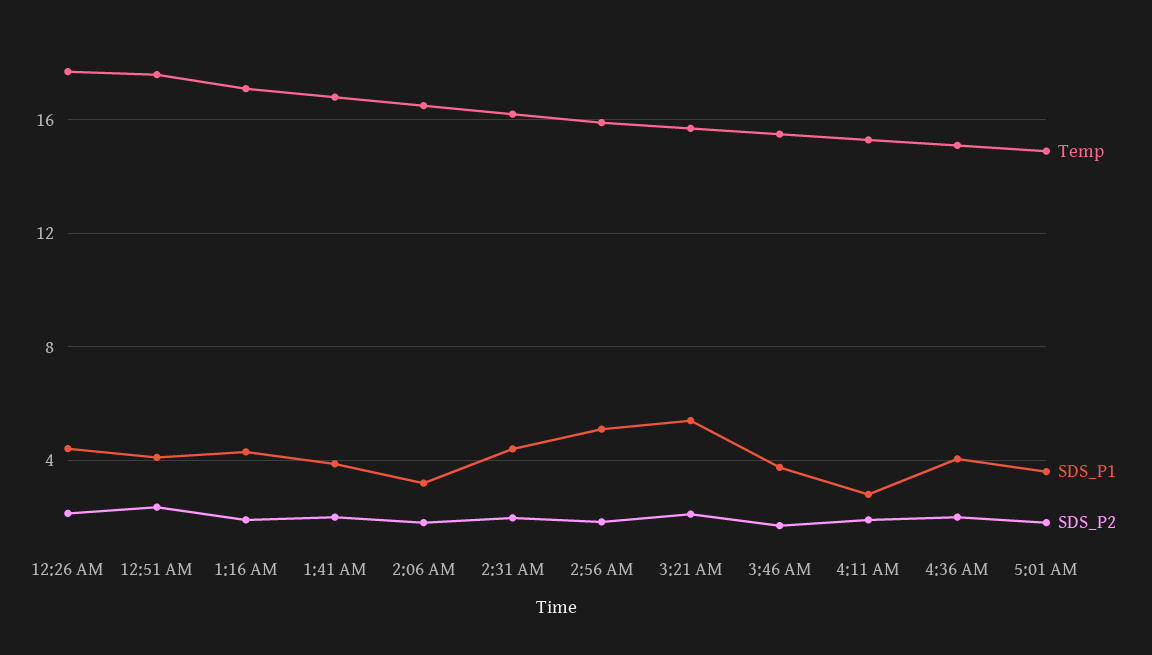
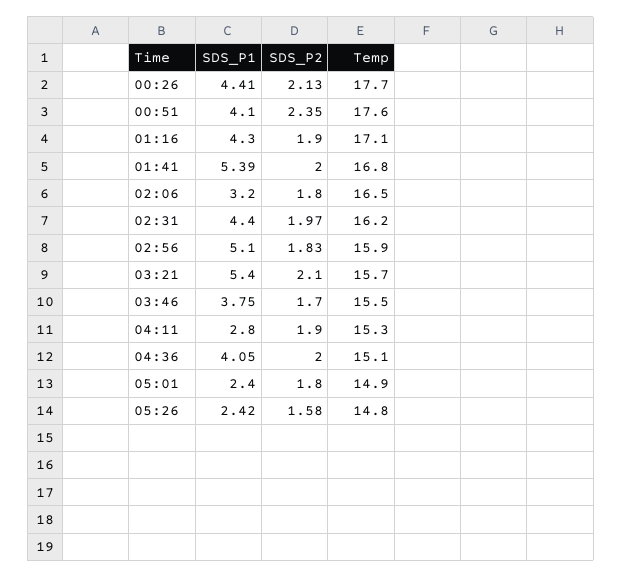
SDS_P1, 1:41 AM: 4 -> 5.39
SDS_P1, 5:01 AM: 3.5 -> 2.4
SDS_P1, 05:26: none -> 2.42
SDS_P2, 05:26: none -> 1.58
Temp, 05:26: none -> 14.8

